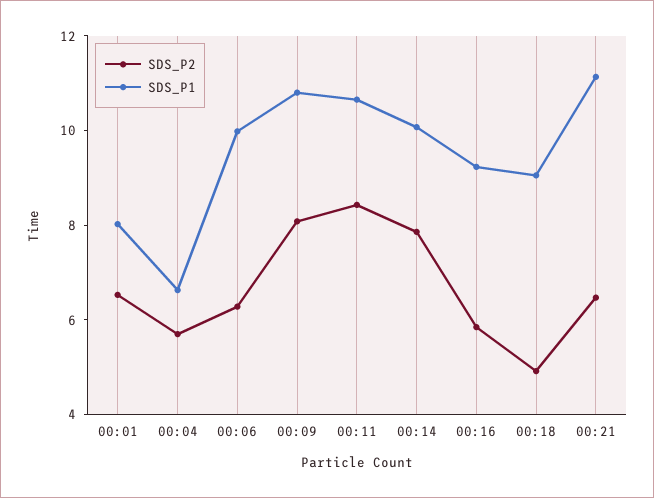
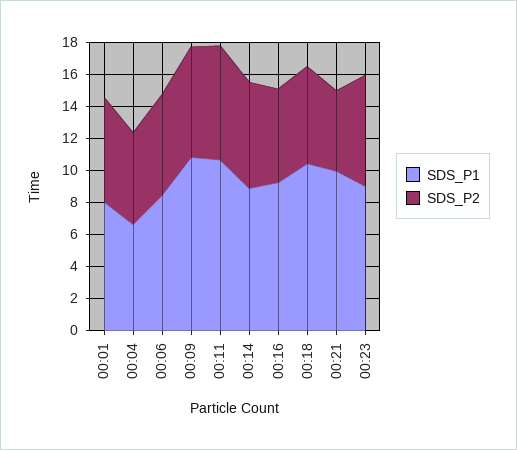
SDS_P1, 00:06: 10 -> 8.5
SDS_P2, 00:09: 8 -> 7
SDS_P2, 00:11: 8.5 -> 7
SDS_P2, 00:14: 8 -> 6.5
SDS_P1, 00:14: 10 -> 9
SDS_P2, 00:18: 5 -> 6
SDS_P1, 00:18: 9 -> 10.5
SDS_P2, 00:21: 6.5 -> 5
SDS_P1, 00:21: 11 -> 10
SDS_P1, 00:23: none -> 9
SDS_P2, 00:23: none -> 7

